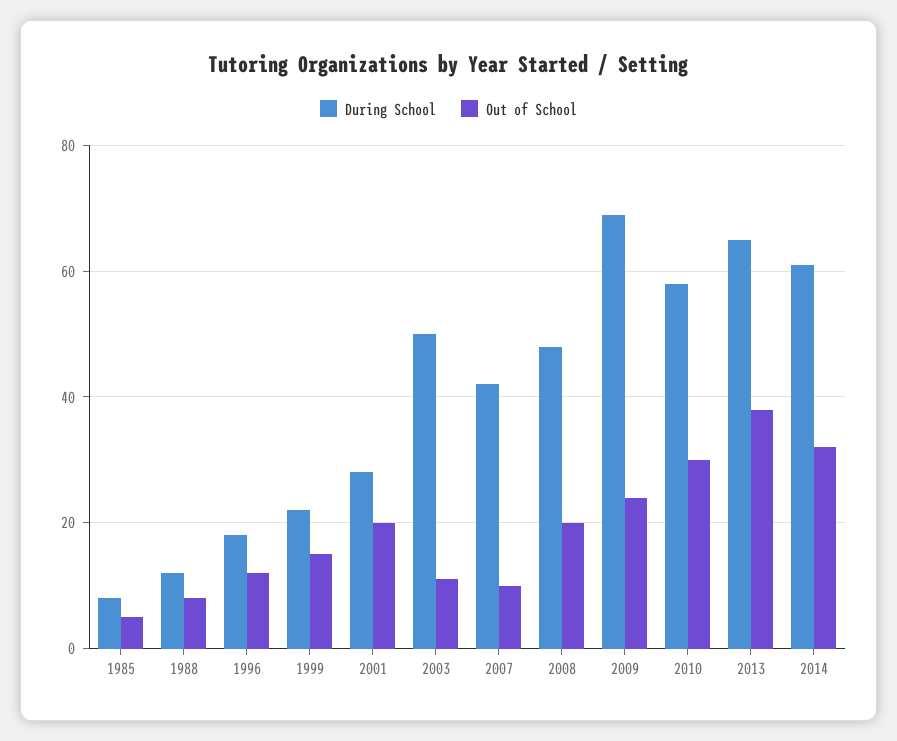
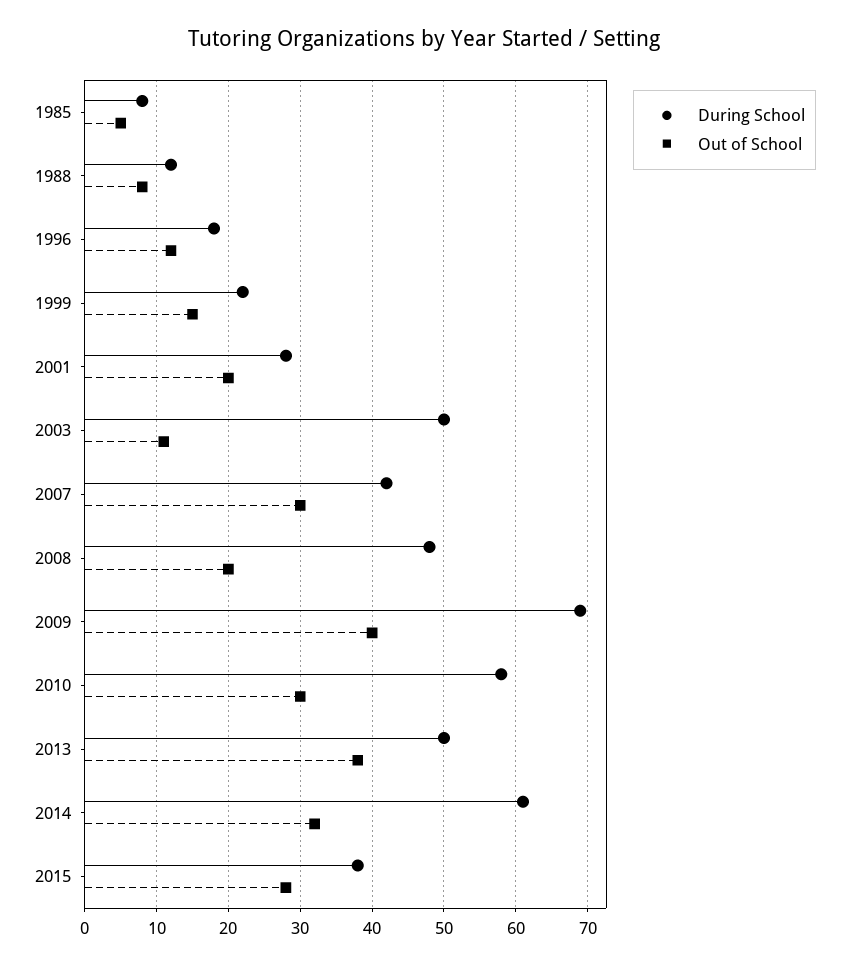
Out of School, 2007: 10 -> 30
Out of School, 2009: 25 -> 40
During School, 2013: 65 -> 50
During School, 2015: none -> 38
Out of School, 2015: none -> 28

